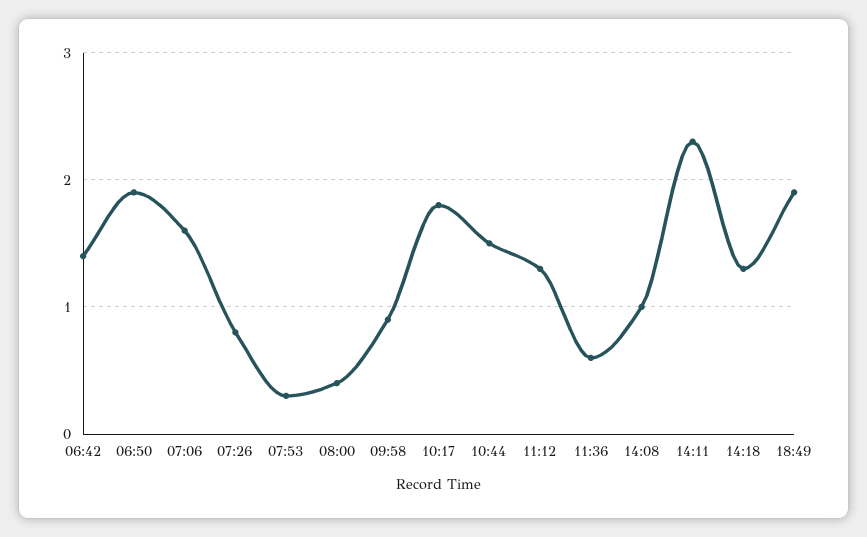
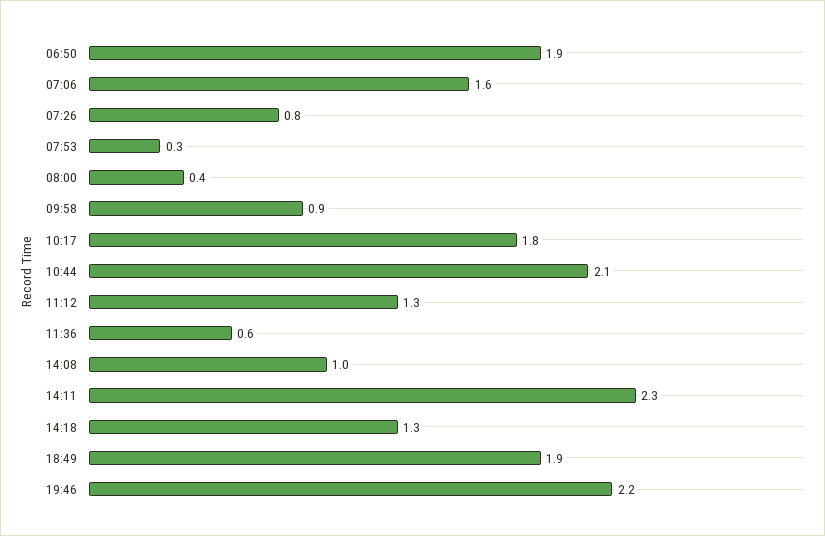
06:42: 1.4 -> none
10:44: 1.5 -> 2.1
19:46: none -> 2.2

